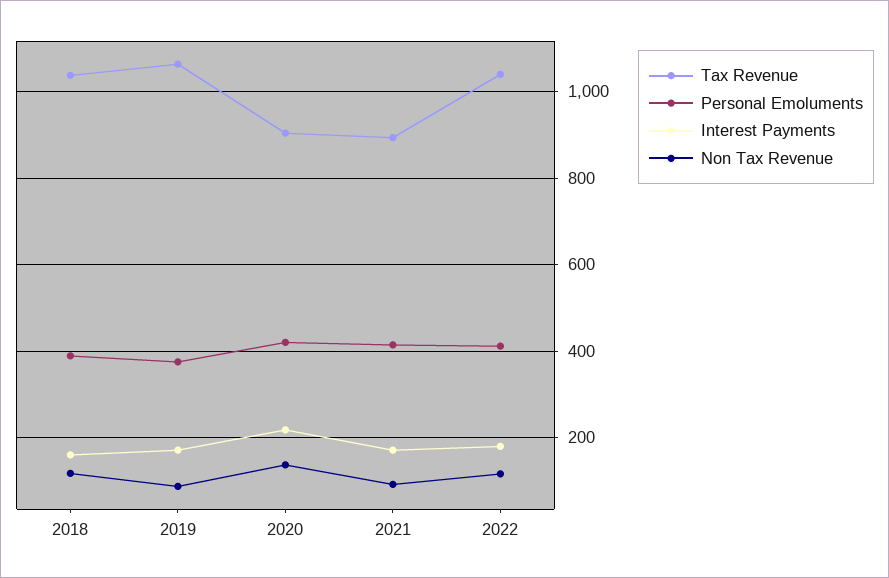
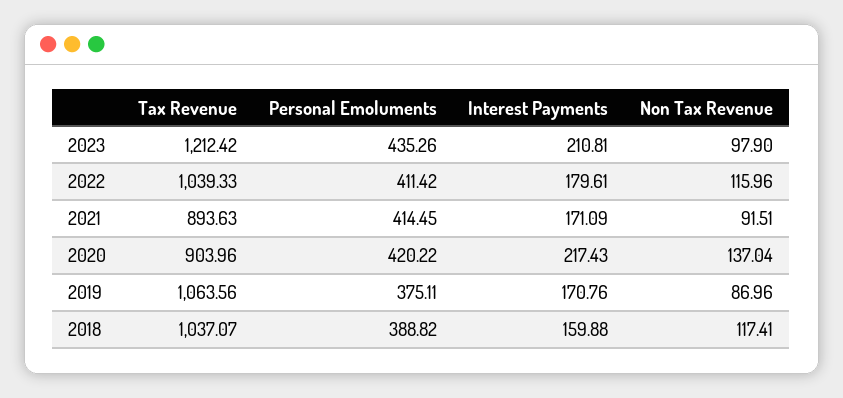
Tax Revenue, 2023: none -> 1212.42
Personal Emoluments, 2023: none -> 435.26
Interest Payments, 2023: none -> 210.81
Non Tax Revenue, 2023: none -> 97.9

